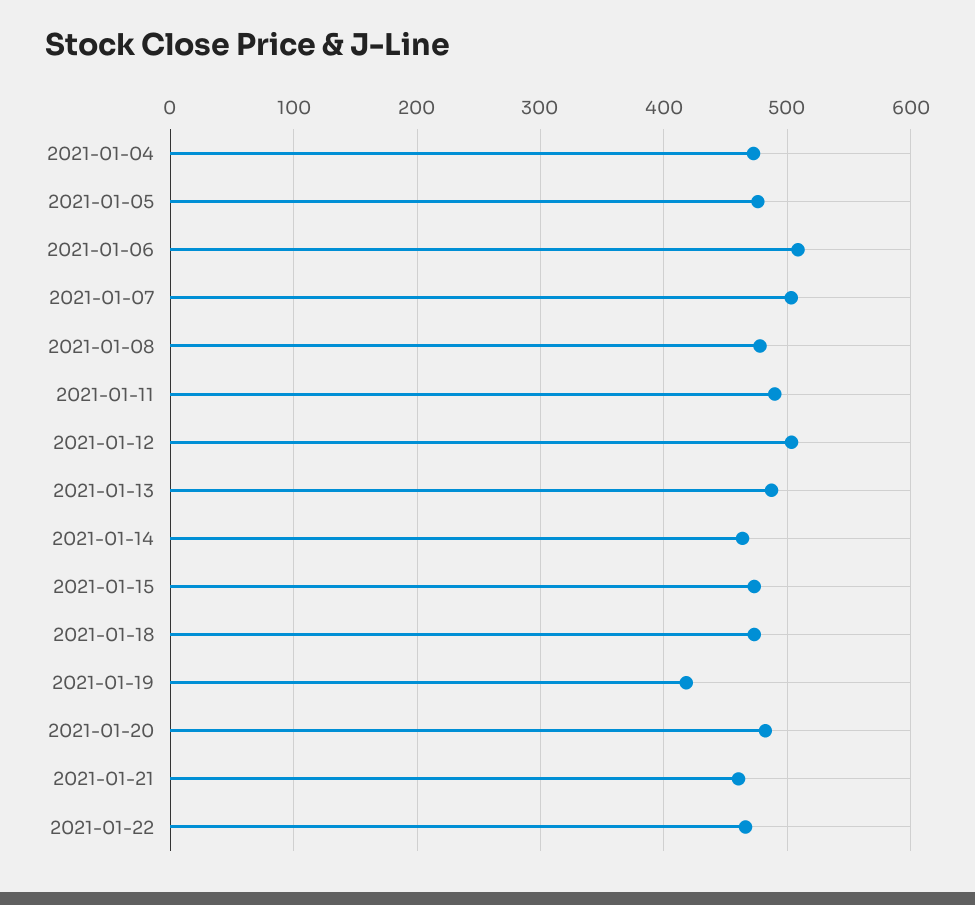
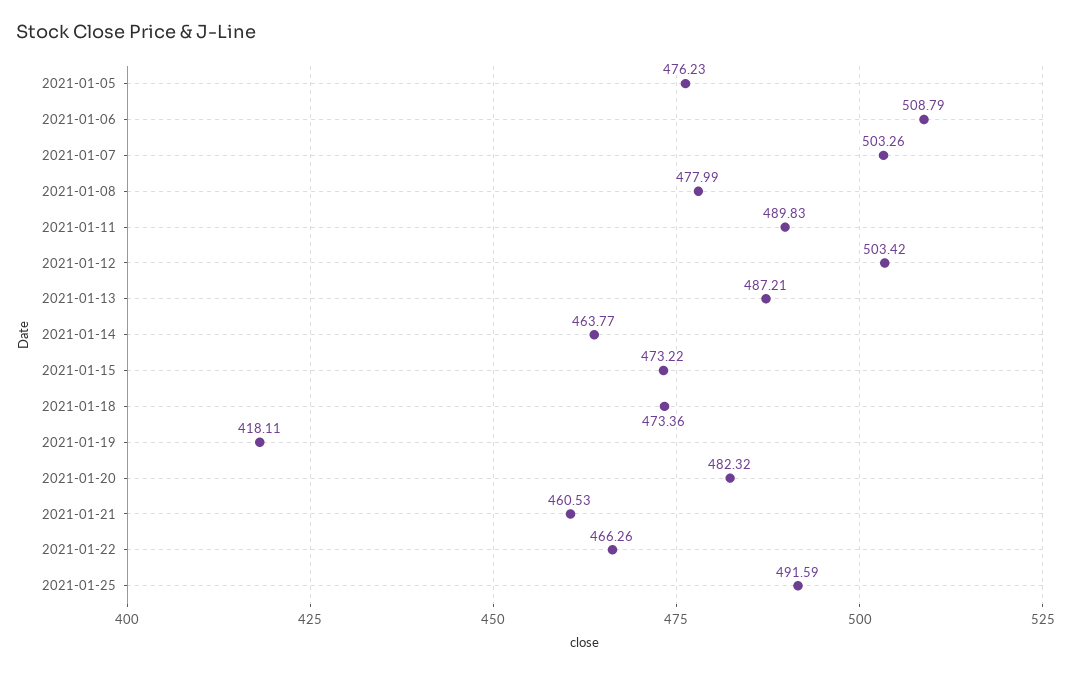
2021-01-04: 470 -> none
2021-01-25: none -> 491.59

